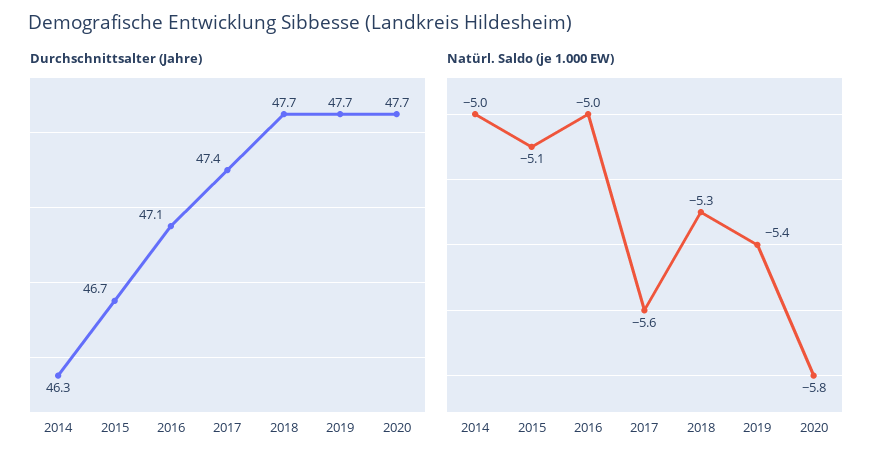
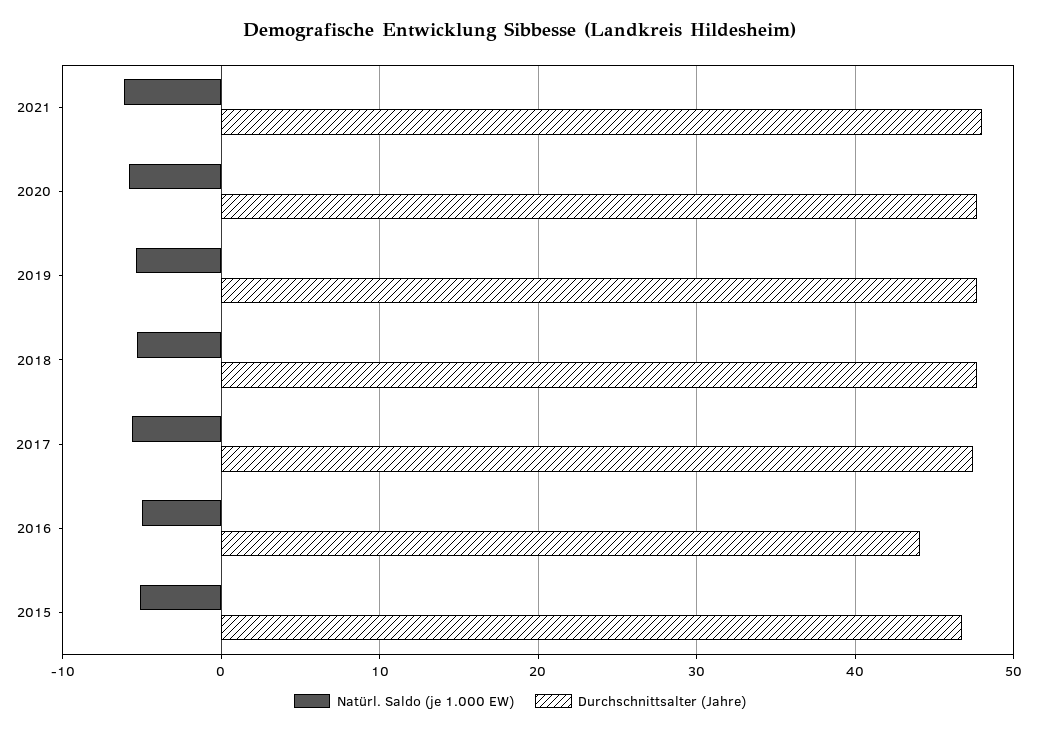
Durchschnittsalter (Jahre), 2014: 46.3 -> none
Durchschnittsalter (Jahre), 2016: 47.1 -> 44
Natürl. Saldo (je 1.000 EW), 2014: -5 -> none
Natürl. Saldo (je 1.000 EW), 2021: none -> -6
Durchschnittsalter (Jahre), 2021: none -> 48

